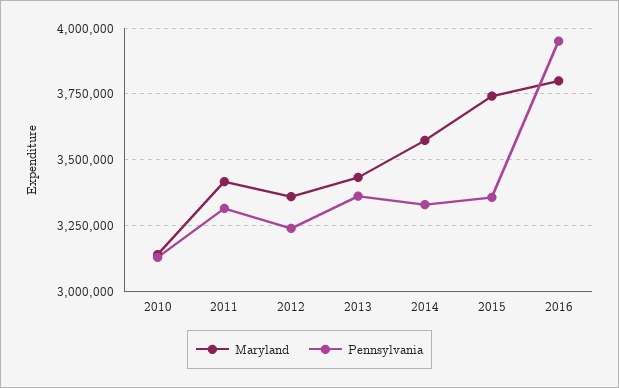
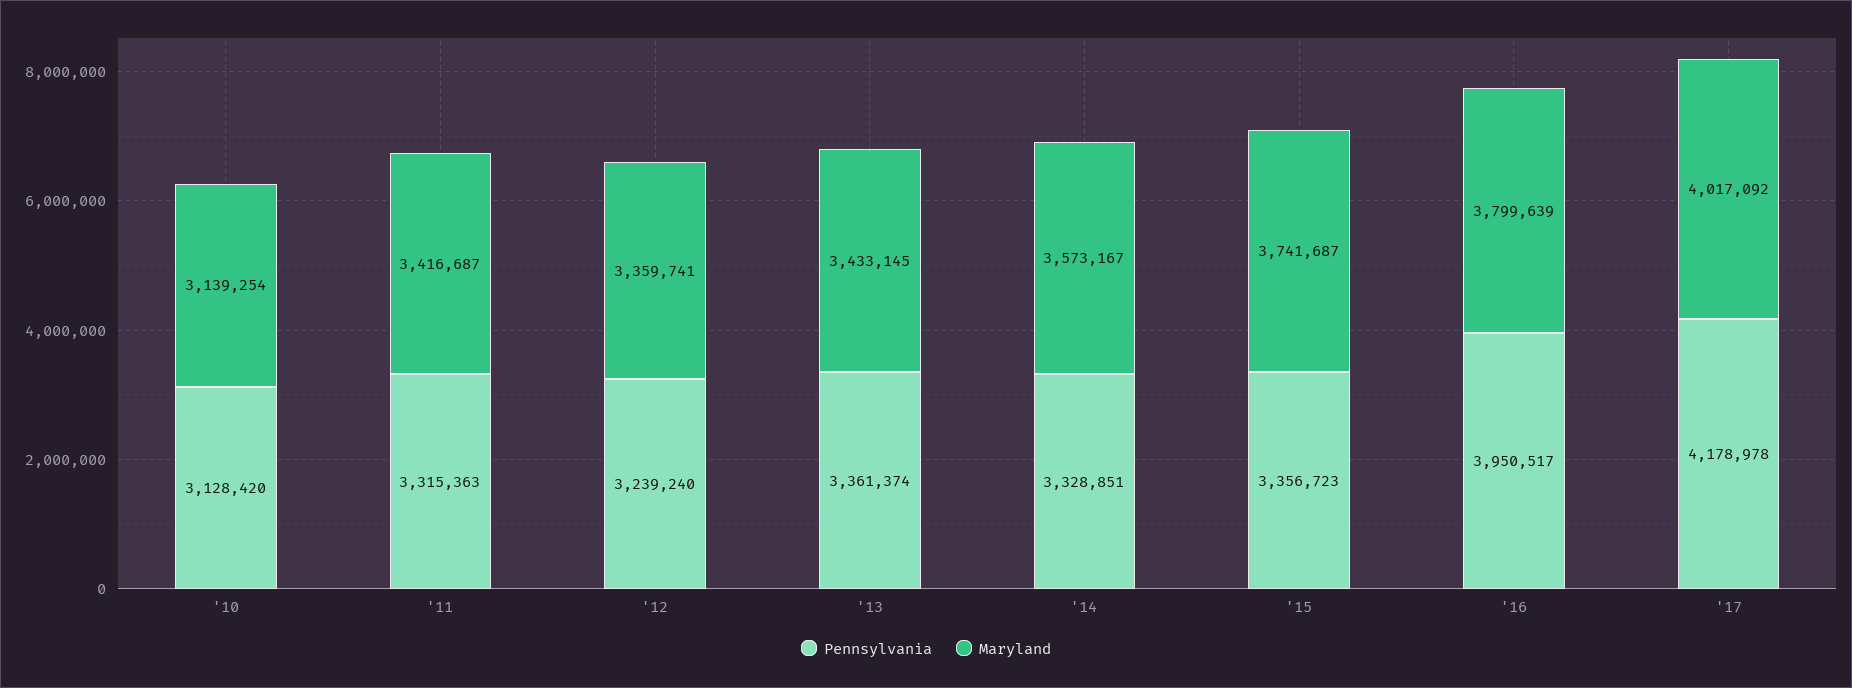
Pennsylvania, '17: none -> 4178978
Maryland, '17: none -> 4017092

